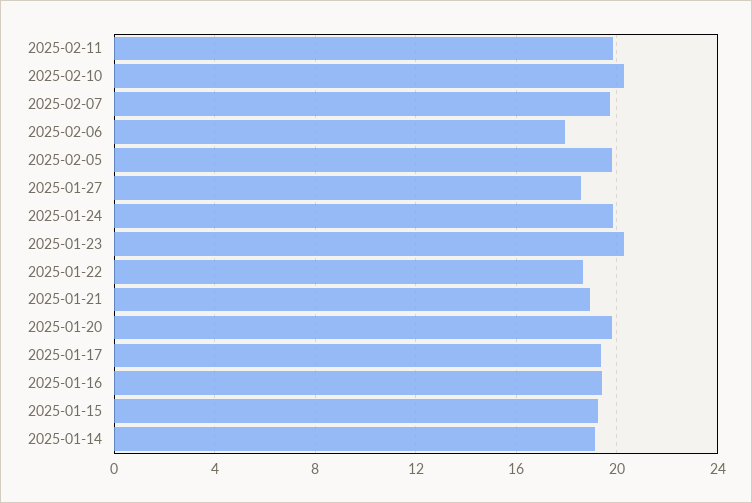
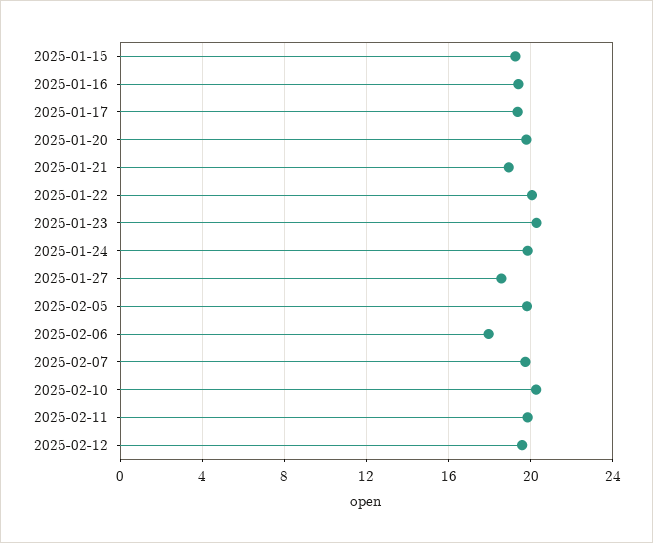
2025-01-22: 18.5 -> 20
2025-01-14: 19 -> none
2025-02-12: none -> 19.5

